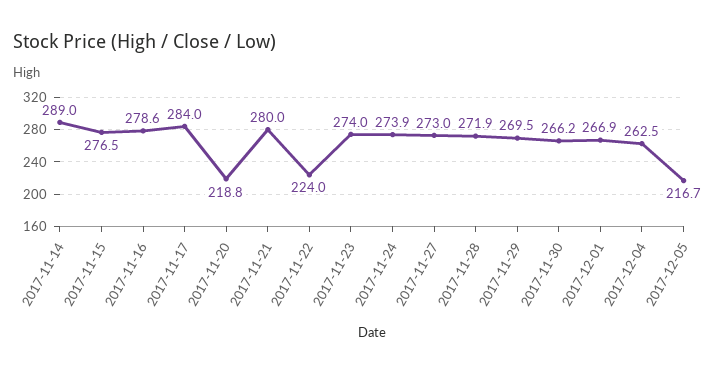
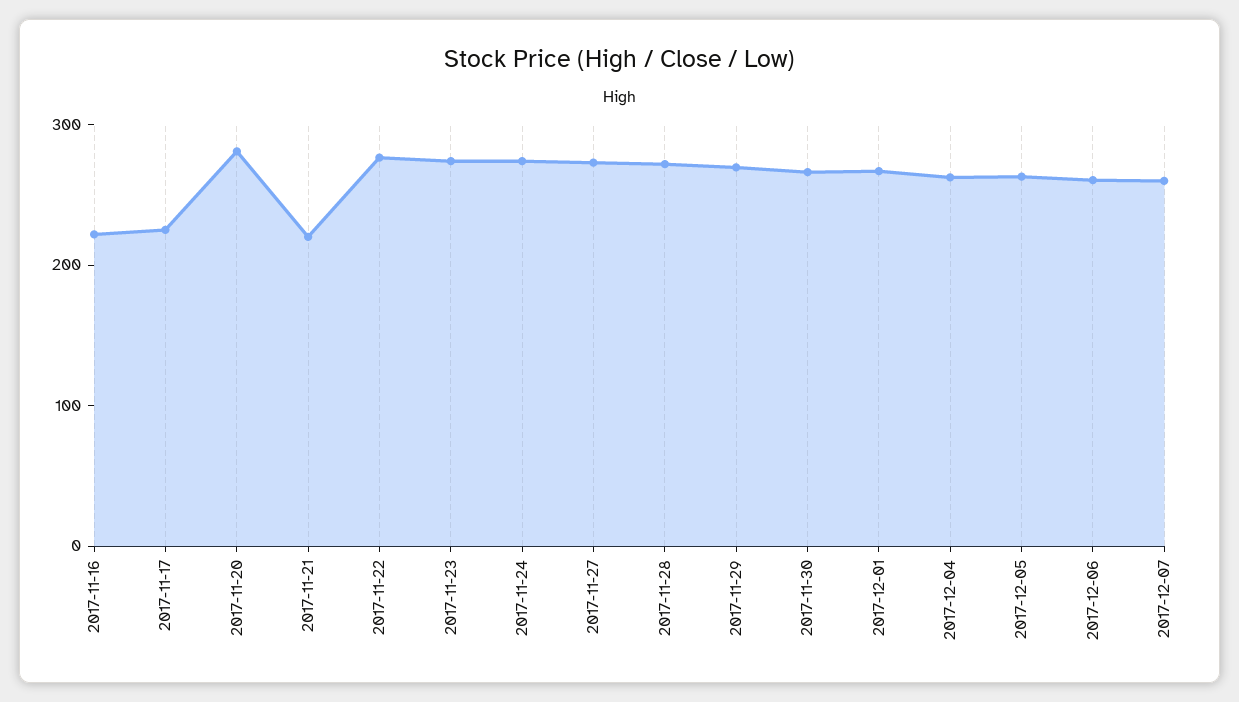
2017-11-14: 289 -> none
2017-11-15: 276.5 -> none
2017-11-16: 278.6 -> 220
2017-11-17: 284 -> 220
2017-11-20: 218.8 -> 280
2017-11-21: 280 -> 220
2017-11-22: 224 -> 280
2017-12-05: 216.7 -> 260
2017-12-06: none -> 260
2017-12-07: none -> 260

